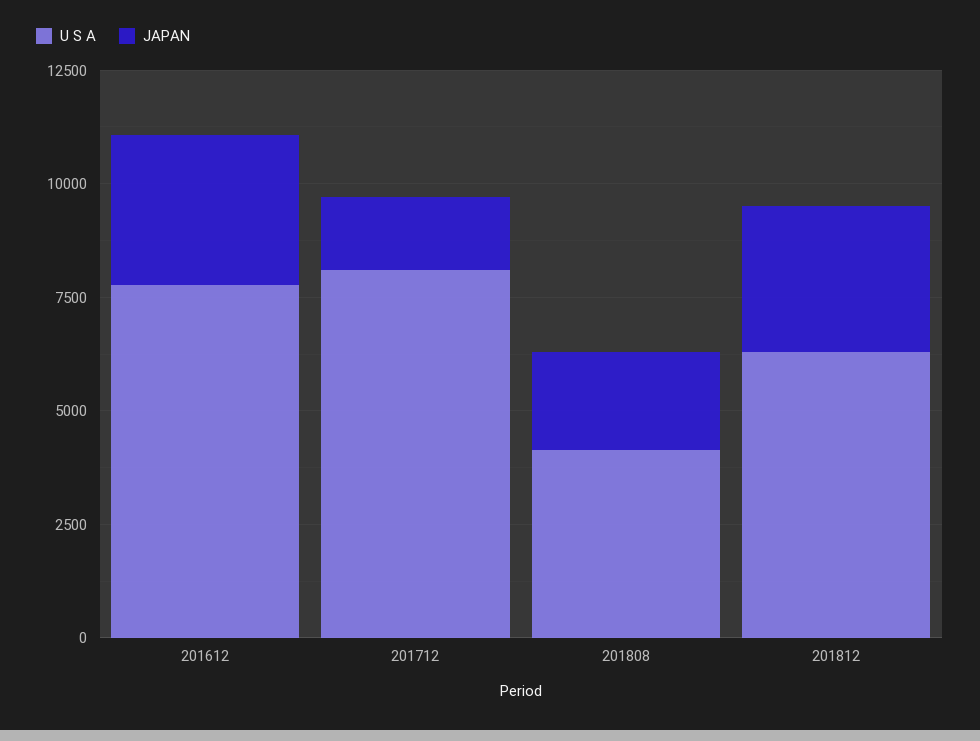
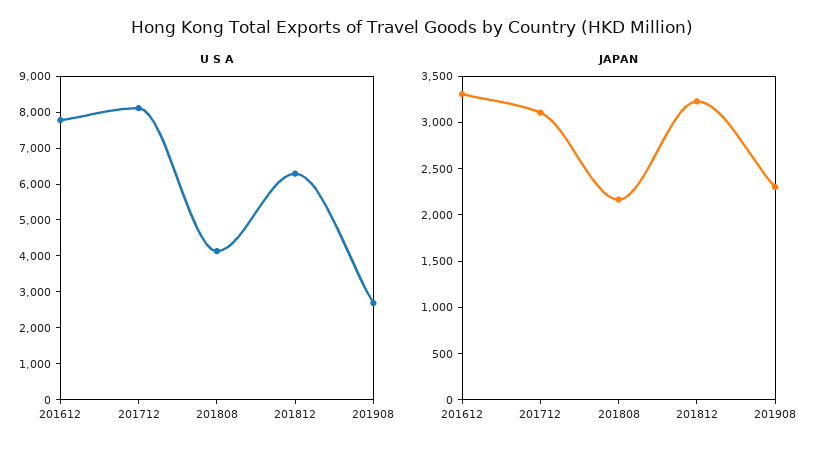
JAPAN, 201712: 1500 -> 3100
U S A, 201908: none -> 2750
JAPAN, 201908: none -> 2300

